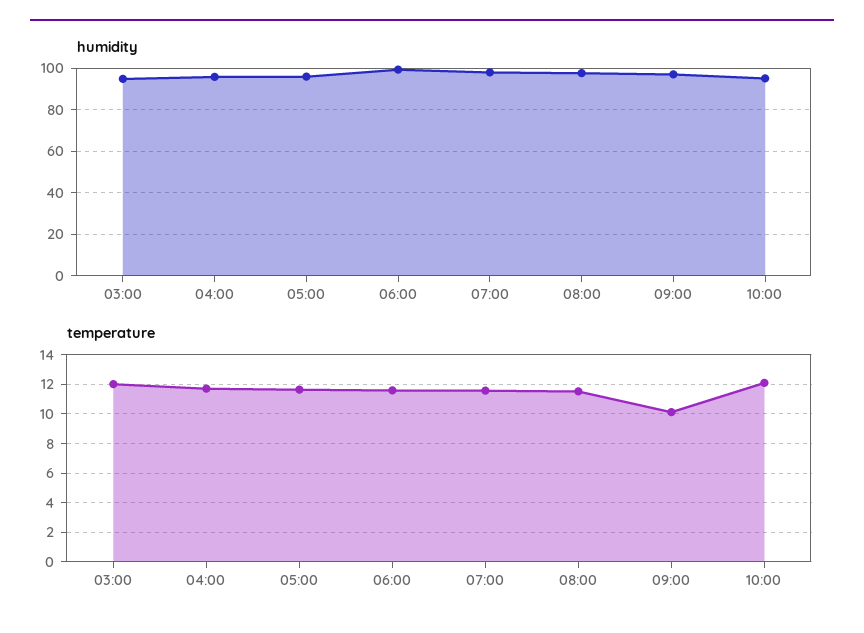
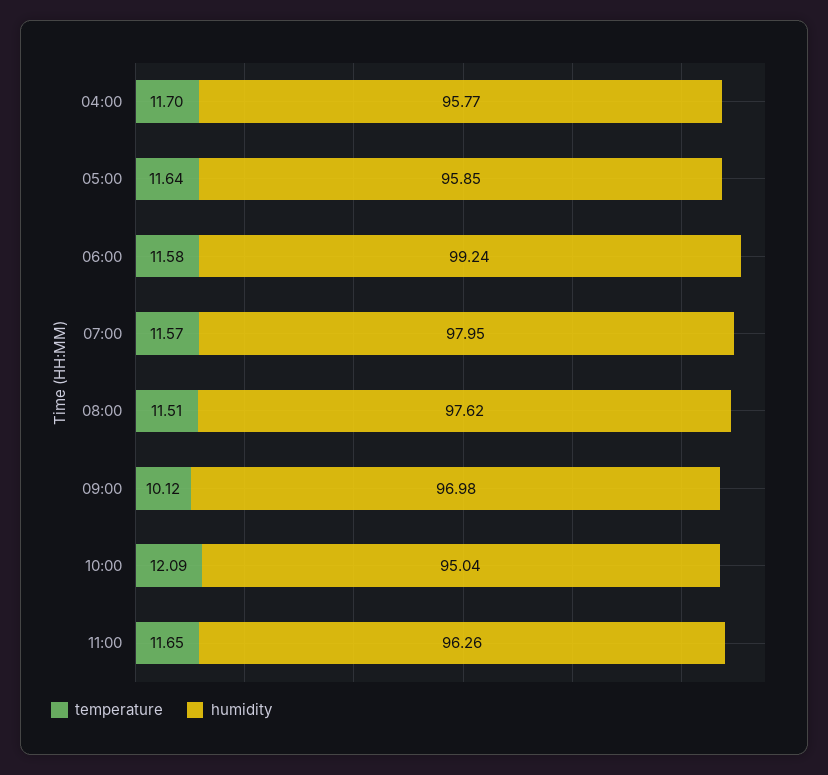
humidity, 03:00: 95 -> none
temperature, 03:00: 12 -> none
temperature, 11:00: none -> 11.65
humidity, 11:00: none -> 96.26

